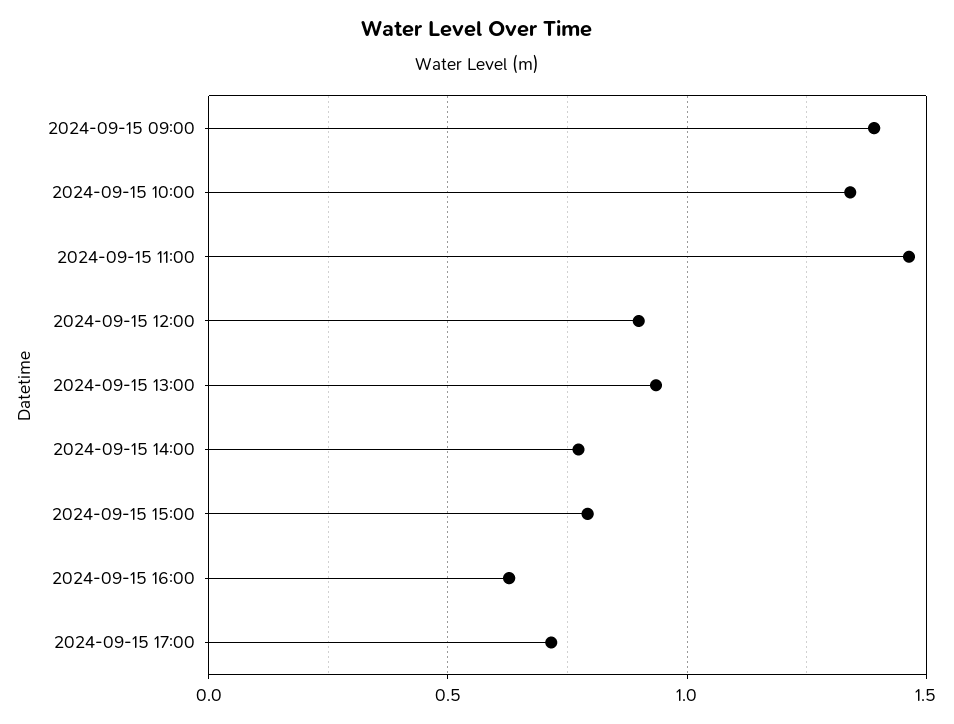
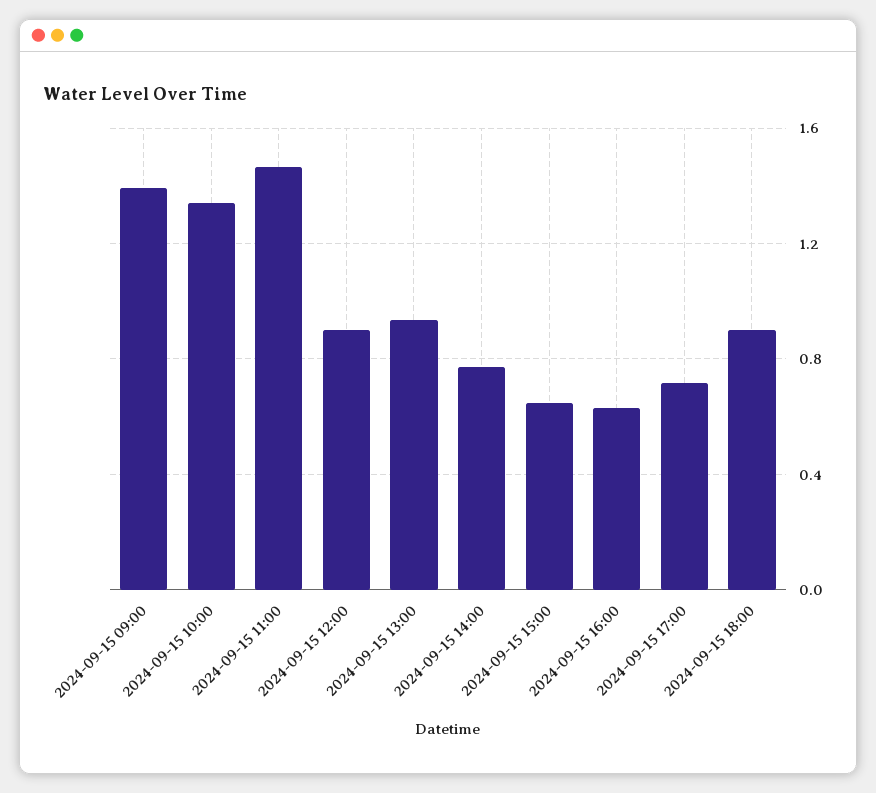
2024-09-15 15:00: 0.8 -> 0.65
2024-09-15 18:00: none -> 0.9

